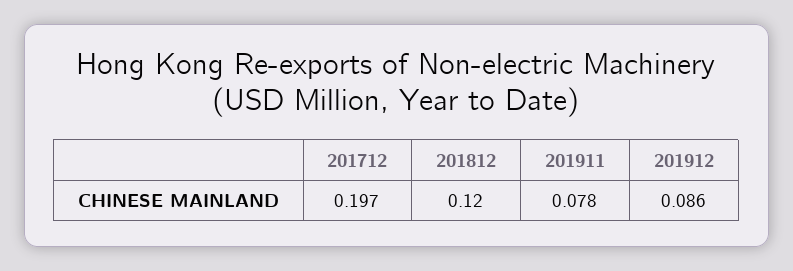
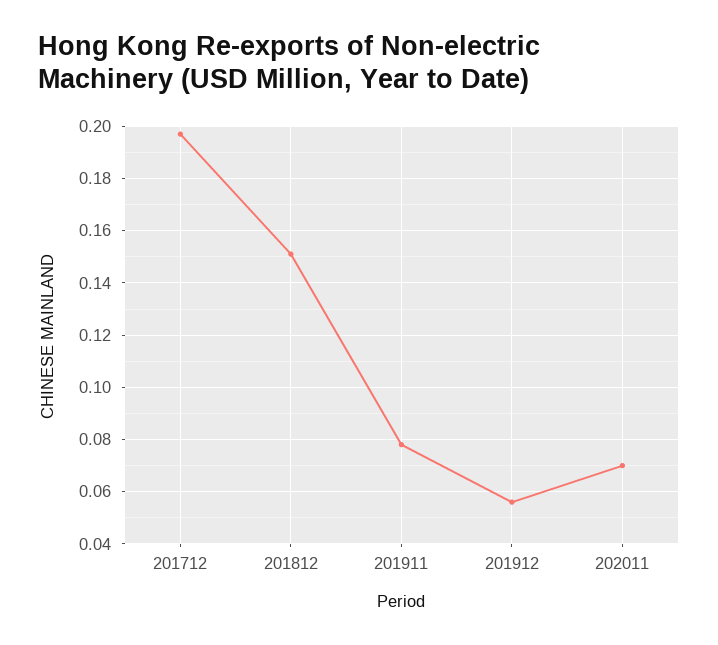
201812: 0.12 -> 0.15
201912: 0.086 -> 0.055
202011: none -> 0.07

